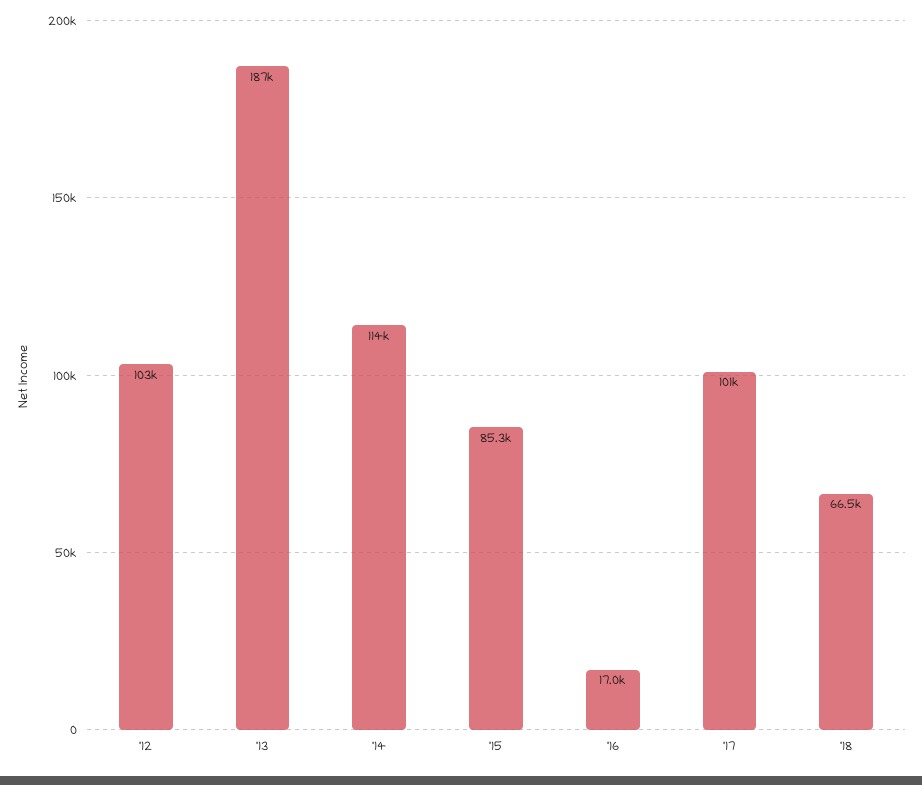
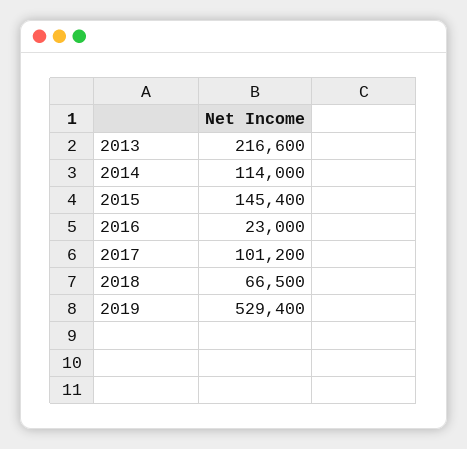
'12: 103000 -> none
'13: 187000 -> 216600
'15: 85300 -> 145400
'16: 17000 -> 23000
2019: none -> 529400

